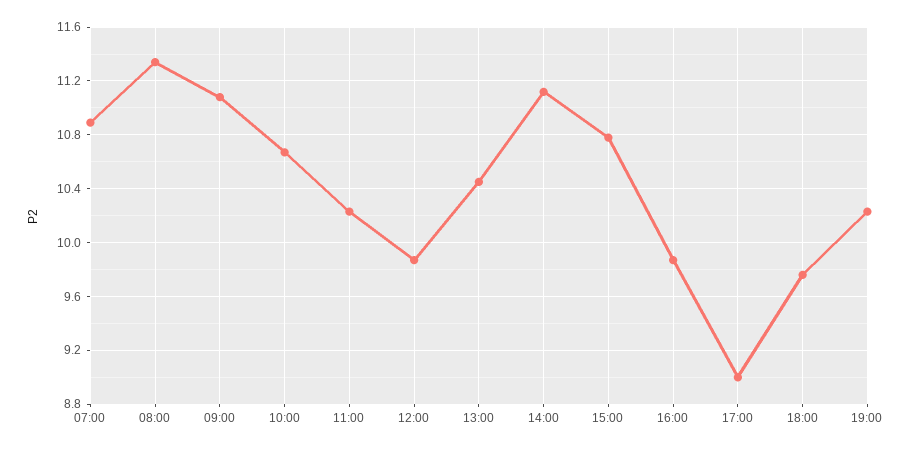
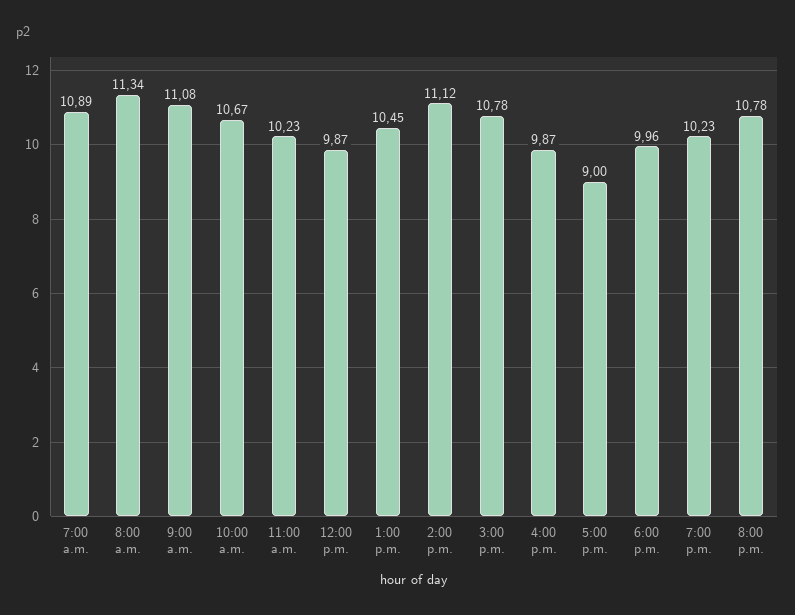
18:00: 9.75 -> 9.96
8:00 p.m.: none -> 10.78

